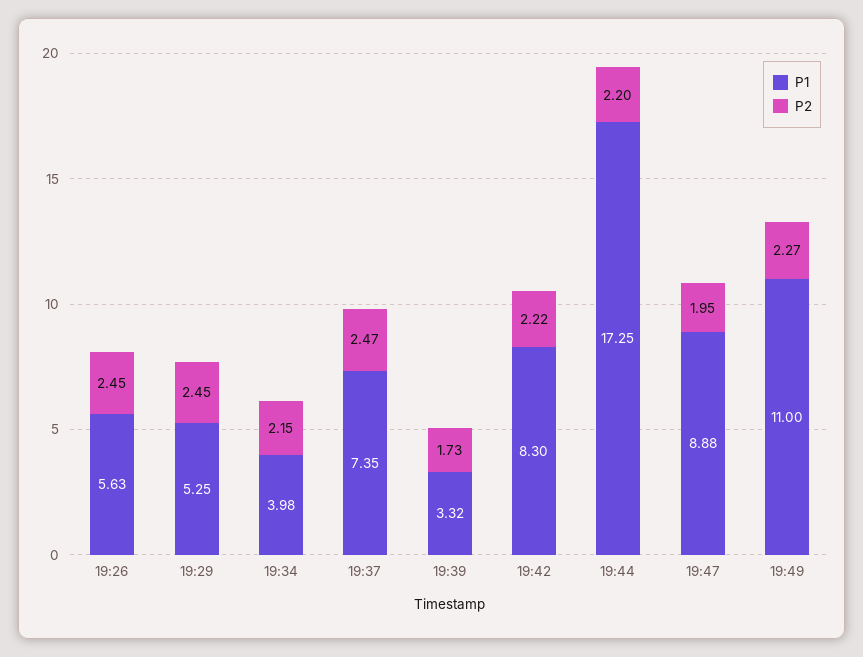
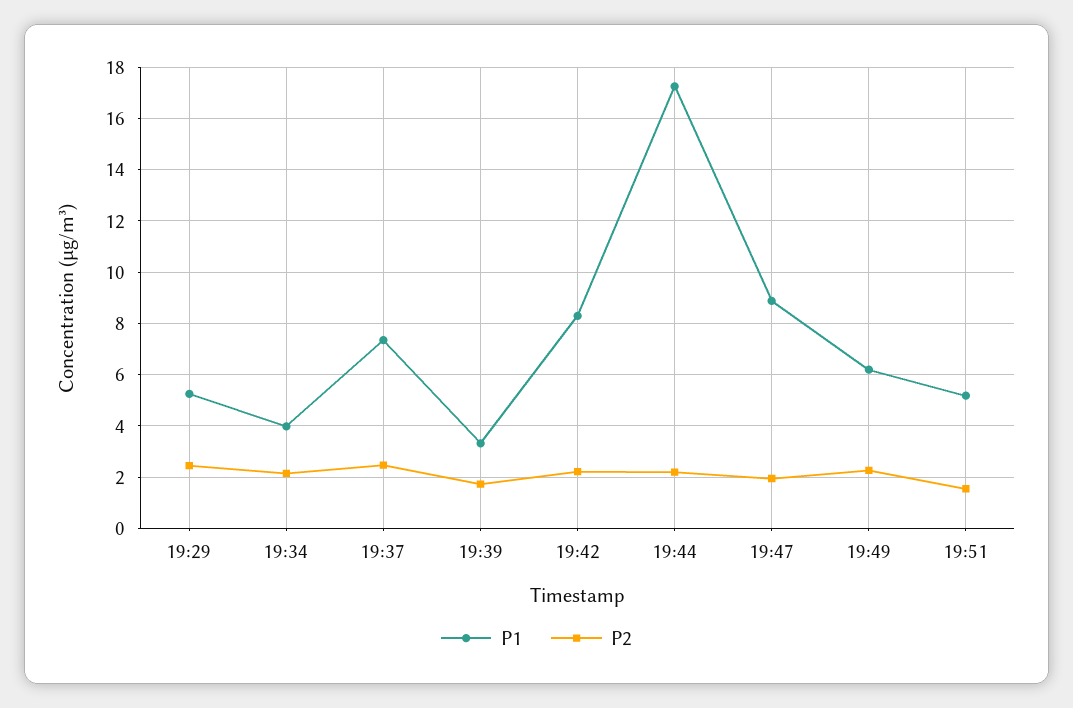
P1, 19:26: 5.63 -> none
P2, 19:26: 2.45 -> none
P1, 19:49: 11 -> 6.25
P1, 19:51: none -> 5.25
P2, 19:51: none -> 1.5

